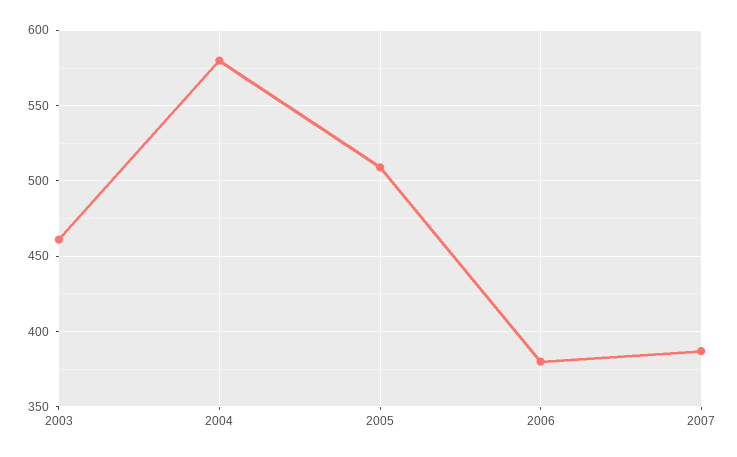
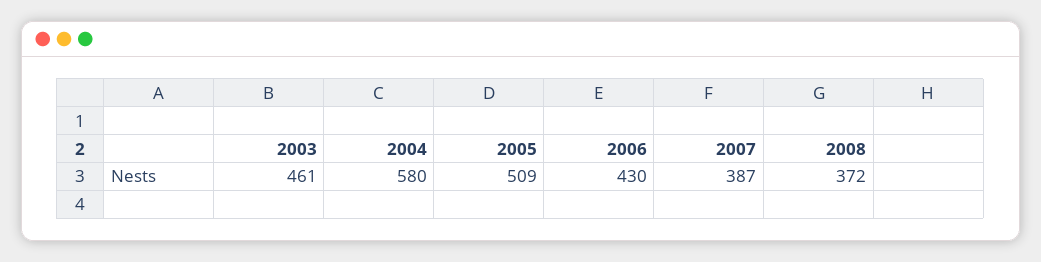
2006: 380 -> 430
2008: none -> 372

